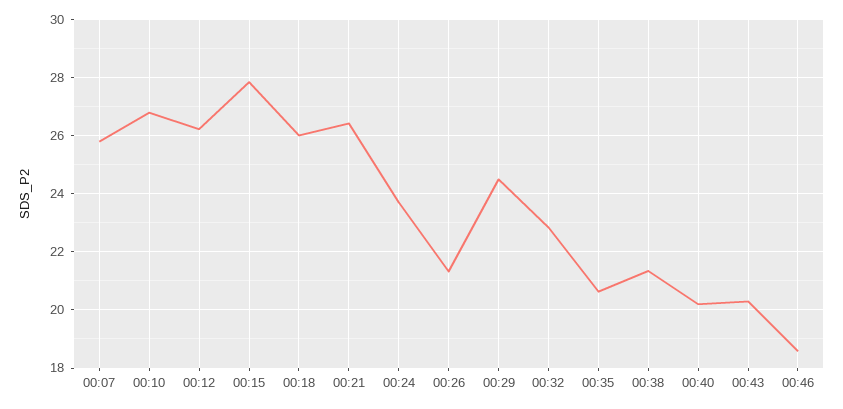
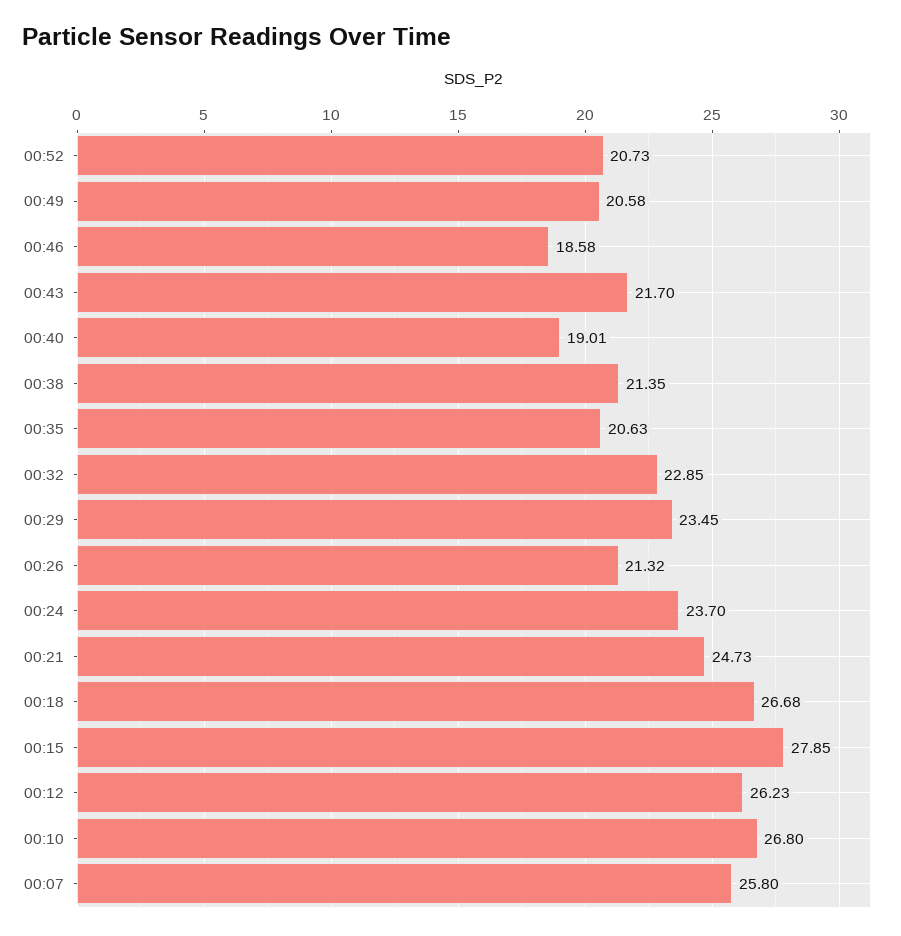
00:18: 26 -> 26.68
00:21: 26.5 -> 24.73
00:29: 24.5 -> 23.45
00:40: 20.25 -> 19.01
00:43: 20.25 -> 21.7
00:52: none -> 20.73
00:49: none -> 20.58

